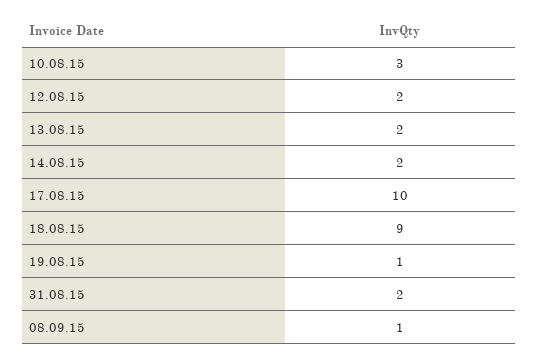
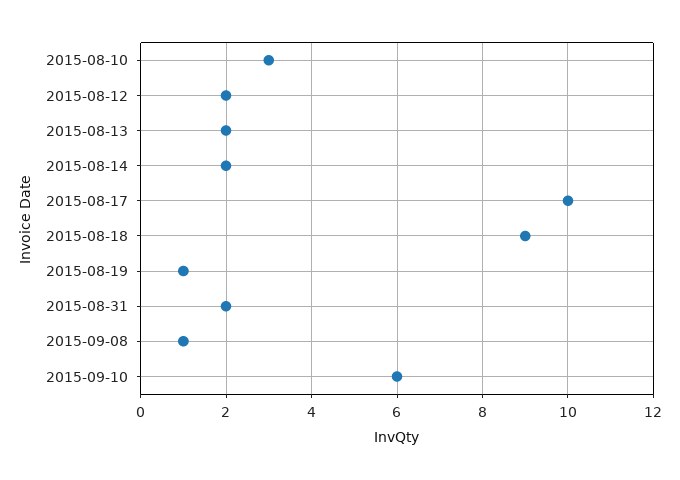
2015-09-10: none -> 6

